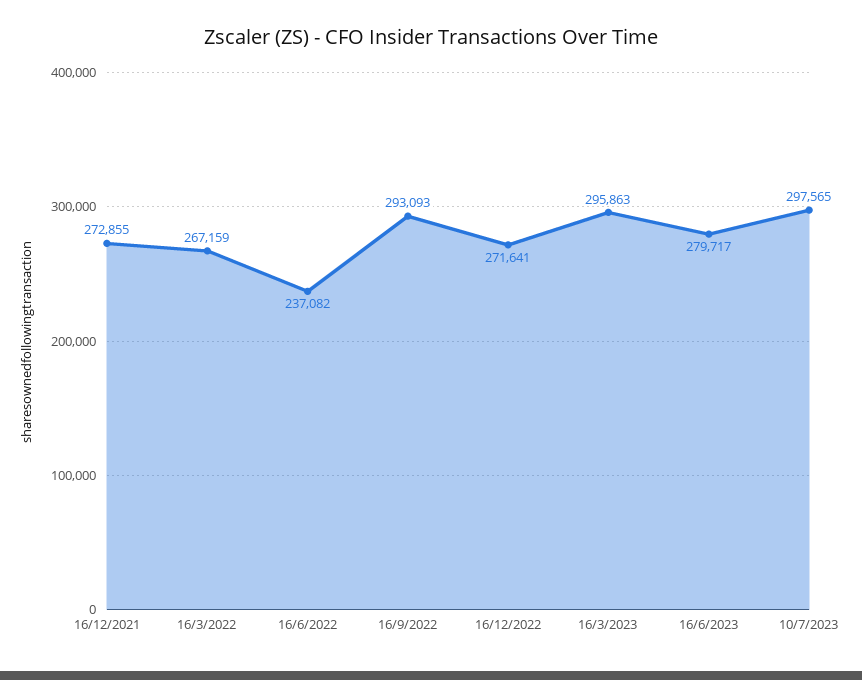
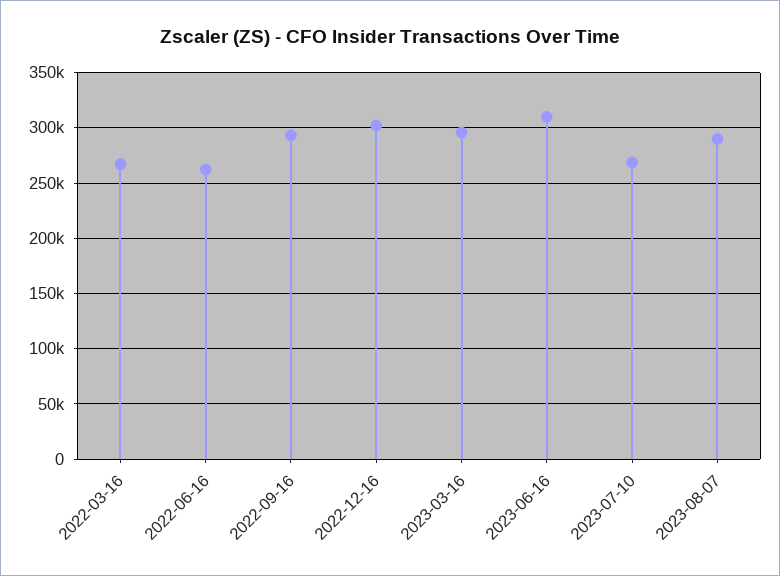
16/12/2021: 272855 -> none
16/6/2022: 237082 -> 260000
16/12/2022: 271641 -> 300000
16/6/2023: 279717 -> 310000
10/7/2023: 297565 -> 270000
2023-08-07: none -> 290000

